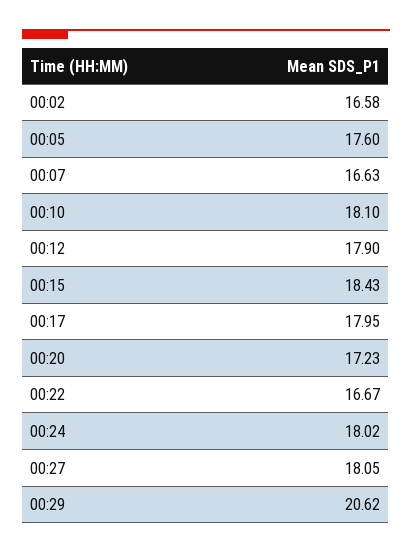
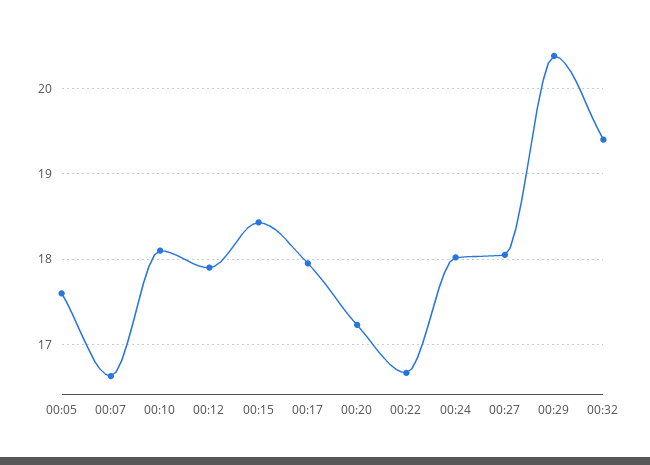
00:02: 16.58 -> none
00:29: 20.62 -> 20.4
00:32: none -> 19.4

